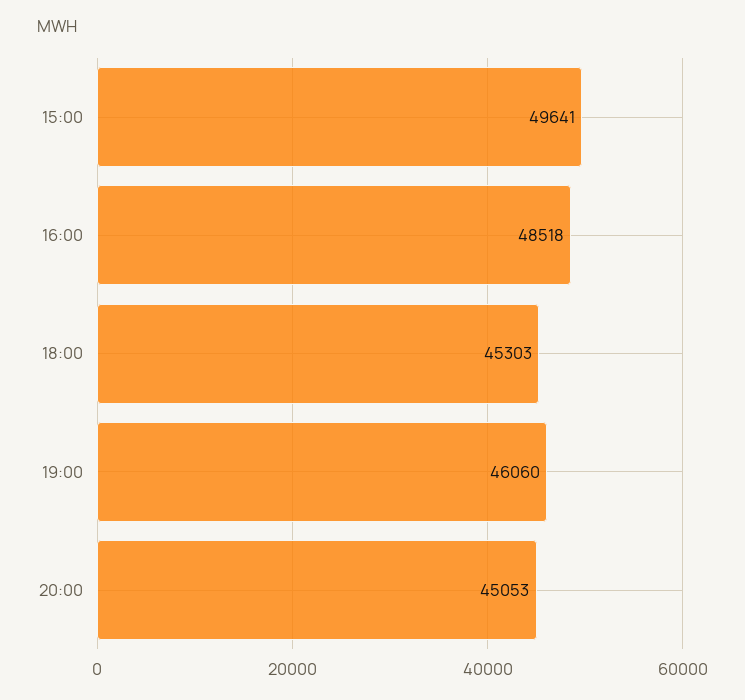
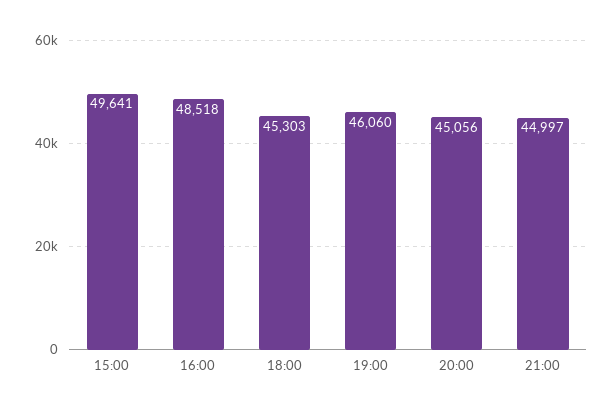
20:00: 45053 -> 45056
21:00: none -> 44997

